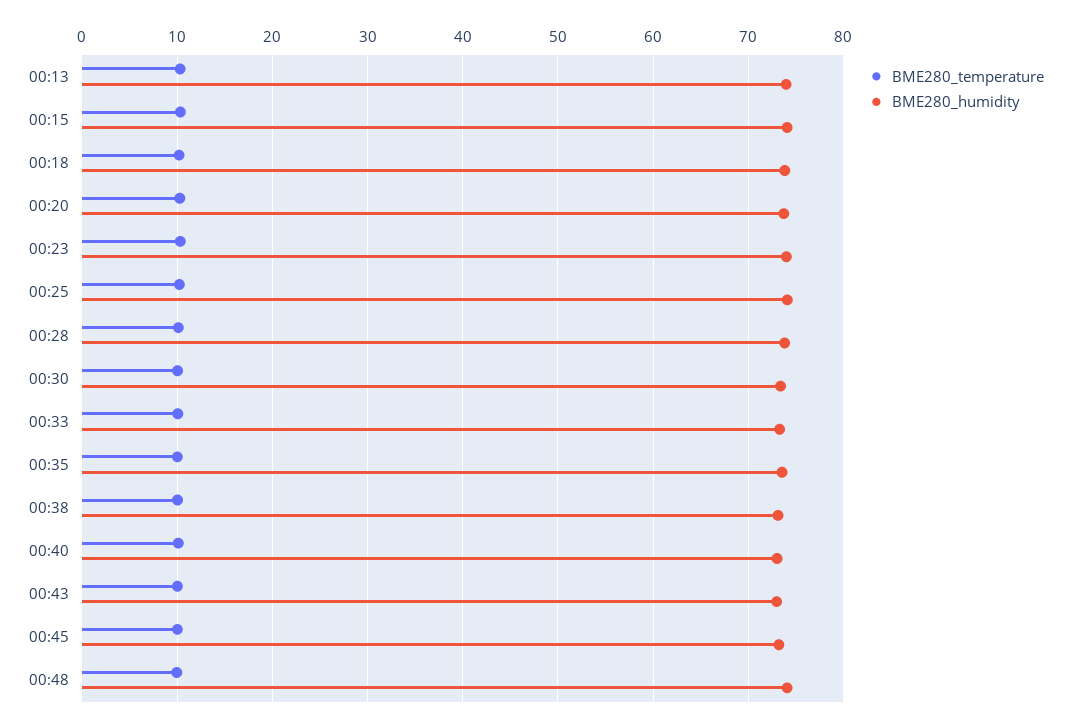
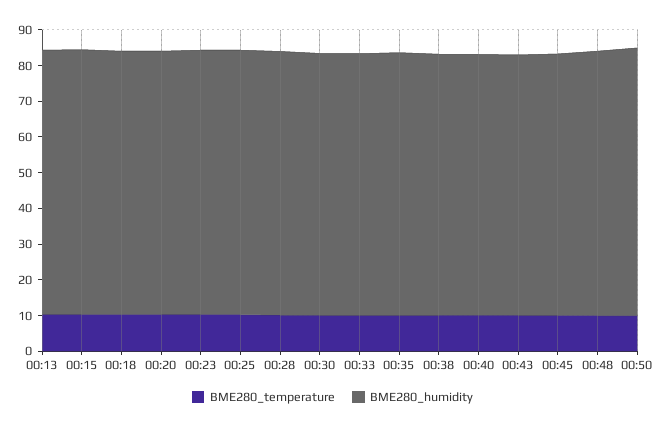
BME280_temperature, 00:50: none -> 10
BME280_humidity, 00:50: none -> 75

